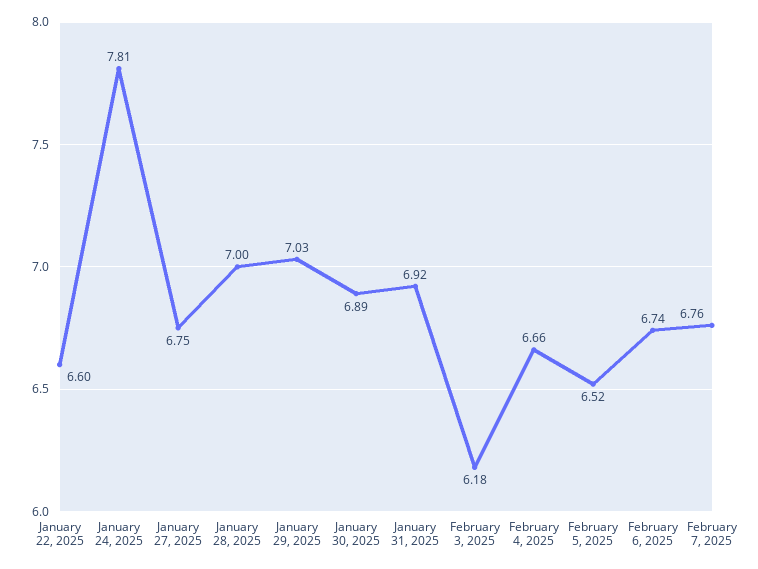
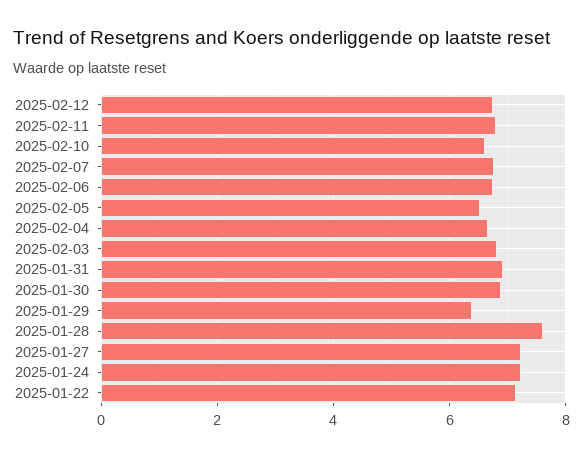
January 22, 2025: 6.6 -> 7.2
January 24, 2025: 7.81 -> 7.2
January 27, 2025: 6.75 -> 7.2
January 28, 2025: 7 -> 7.6
January 29, 2025: 7.03 -> 6.4
February 3, 2025: 6.18 -> 6.8
2025-02-12: none -> 6.8
2025-02-11: none -> 6.8
2025-02-10: none -> 6.6

